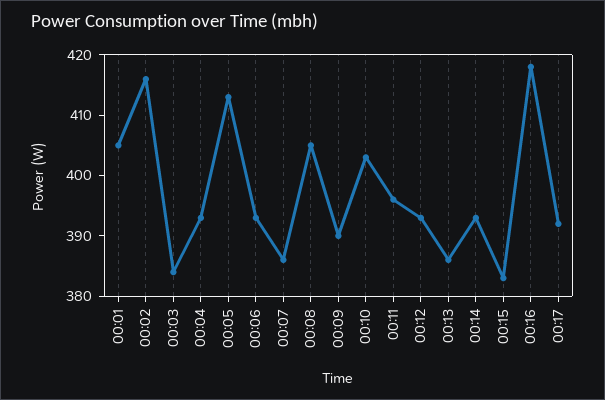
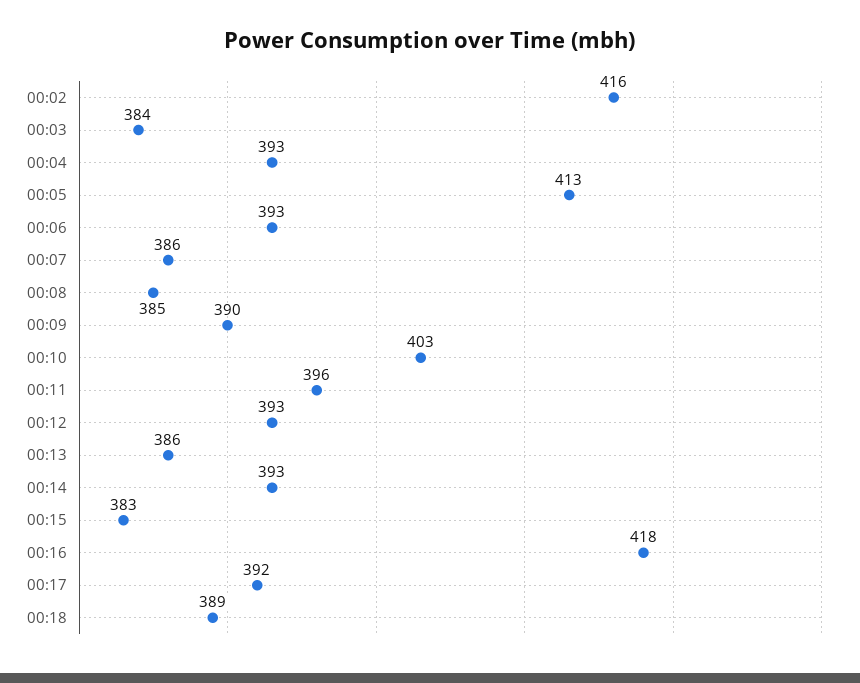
00:01: 405 -> none
00:08: 405 -> 385
00:18: none -> 389

